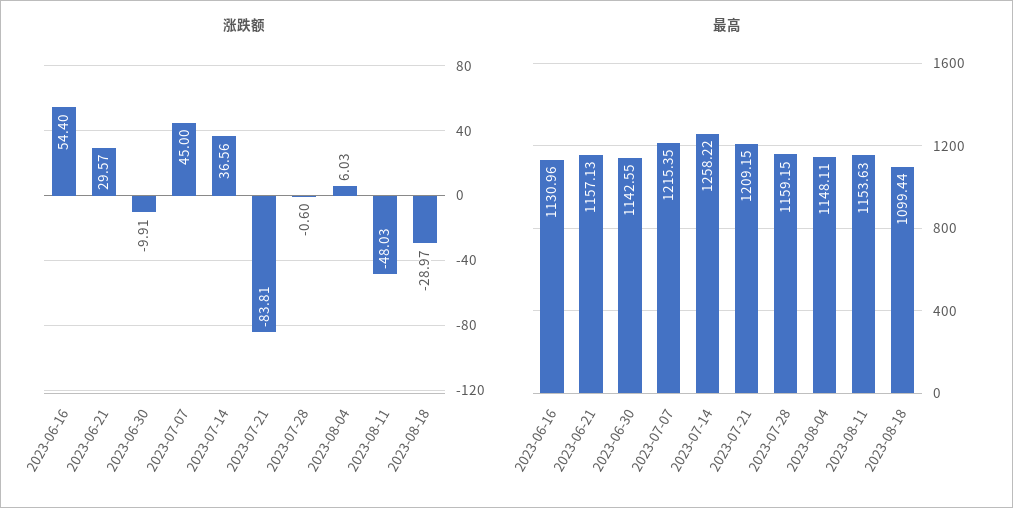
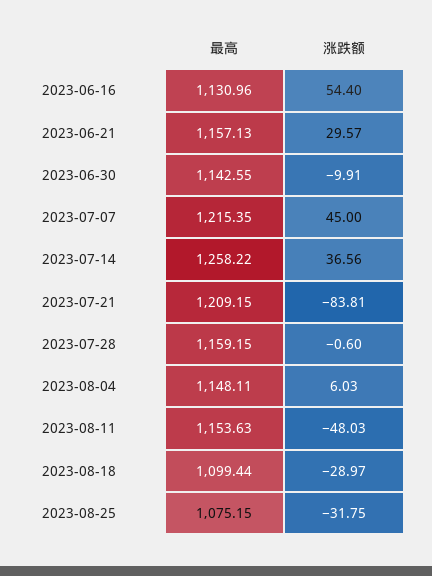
最高, 2023-08-25: none -> 1075.15
涨跌额, 2023-08-25: none -> -31.75

